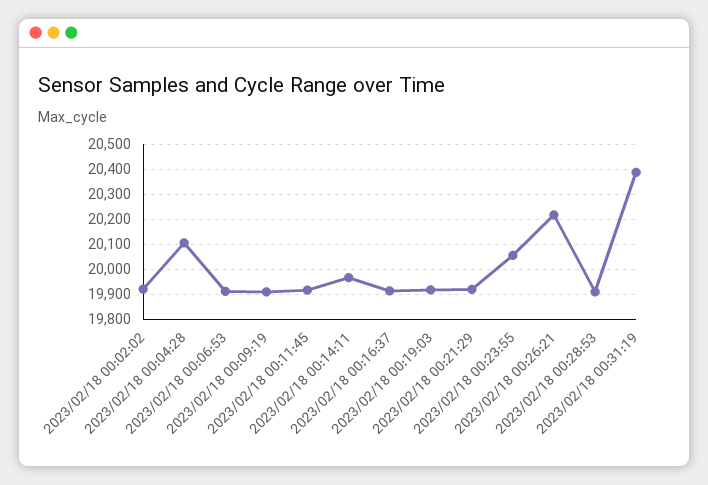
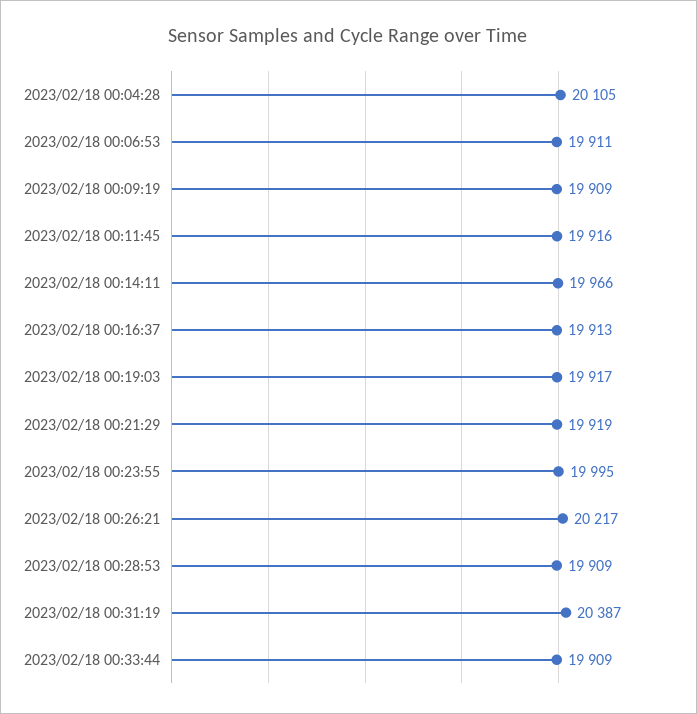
2023/02/18 00:02:02: 19925 -> none
2023/02/18 00:23:55: 20050 -> 19995
2023/02/18 00:33:44: none -> 19909

